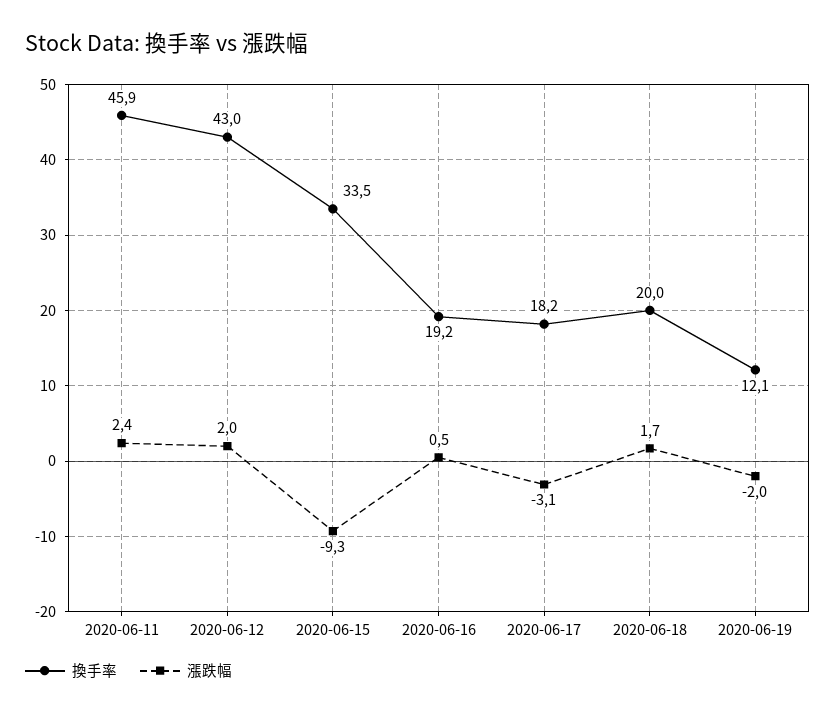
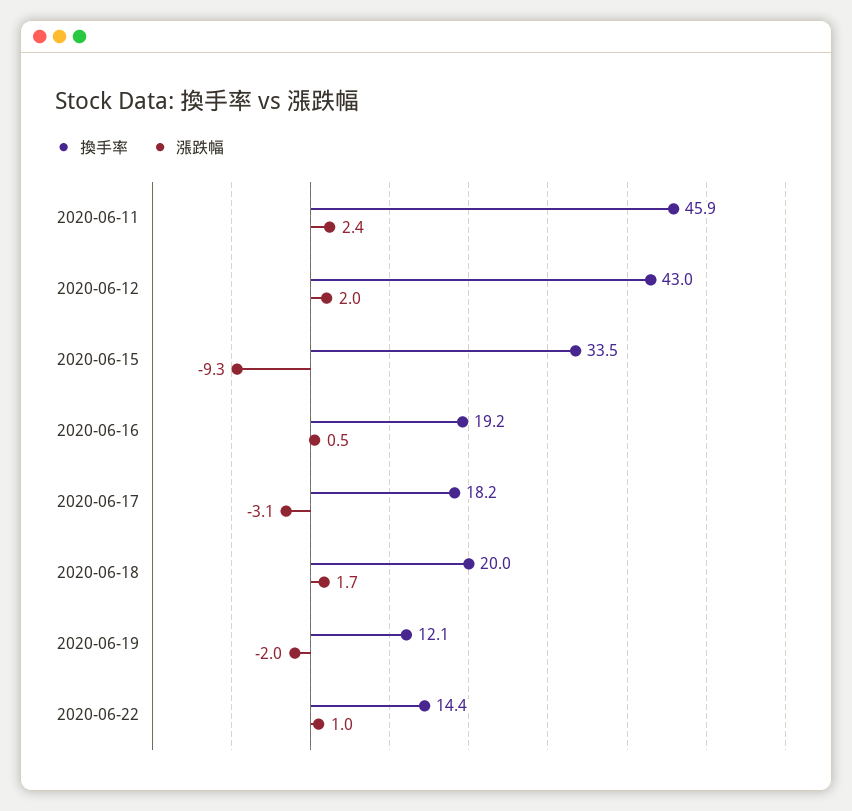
換手率, 2020-06-22: none -> 14.4
漲跌幅, 2020-06-22: none -> 1

